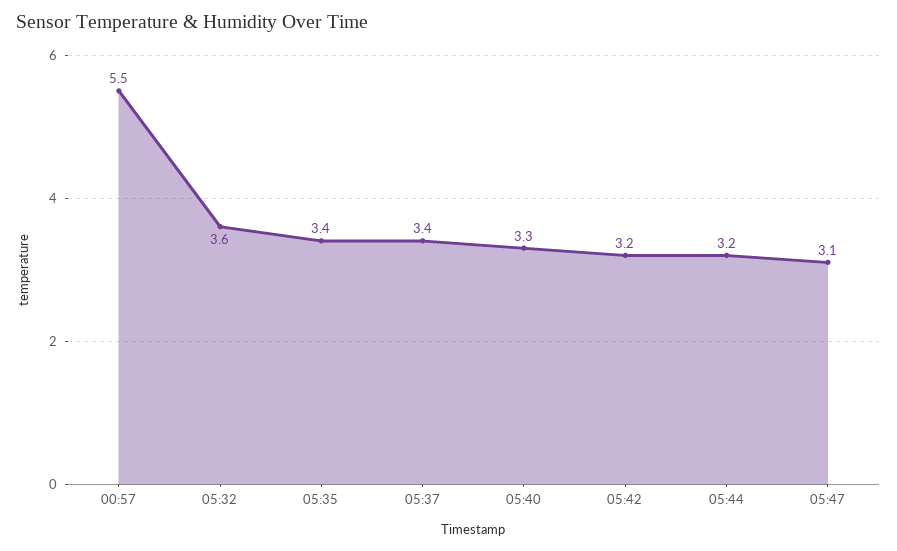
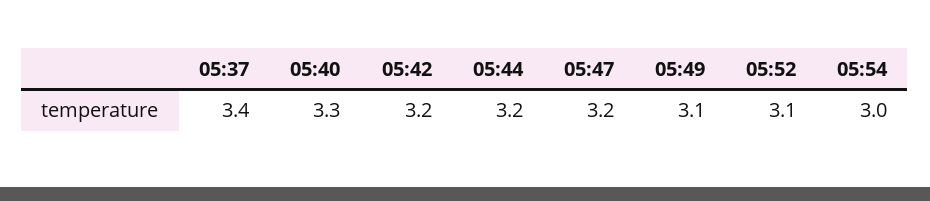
00:57: 5.5 -> none
05:32: 3.6 -> none
05:35: 3.4 -> none
05:47: 3.1 -> 3.2
05:49: none -> 3.1
05:52: none -> 3.1
05:54: none -> 3

